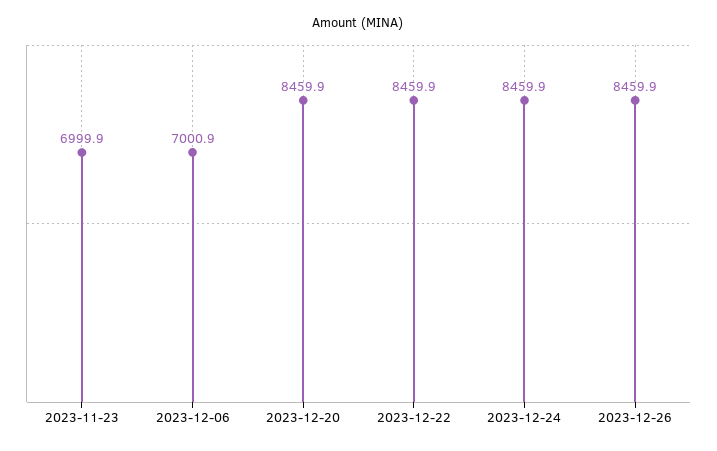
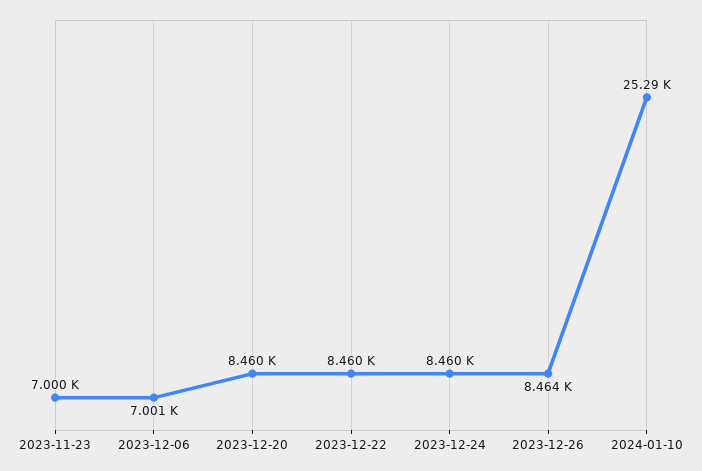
2023-12-26: 8459.9 -> 8464
2024-01-10: none -> 25290

